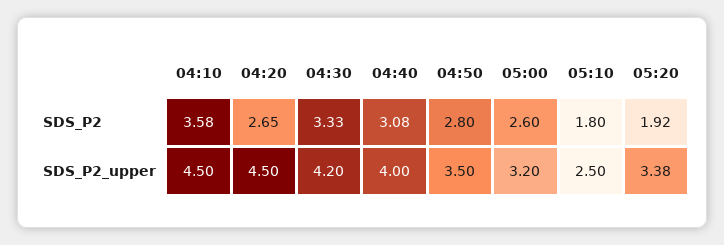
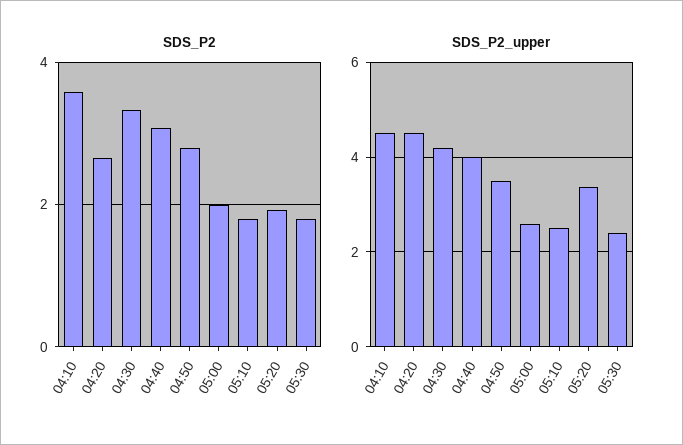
SDS_P2, 05:00: 2.6 -> 2
SDS_P2_upper, 05:00: 3.2 -> 2.6
SDS_P2, 05:30: none -> 1.8
SDS_P2_upper, 05:30: none -> 2.4

